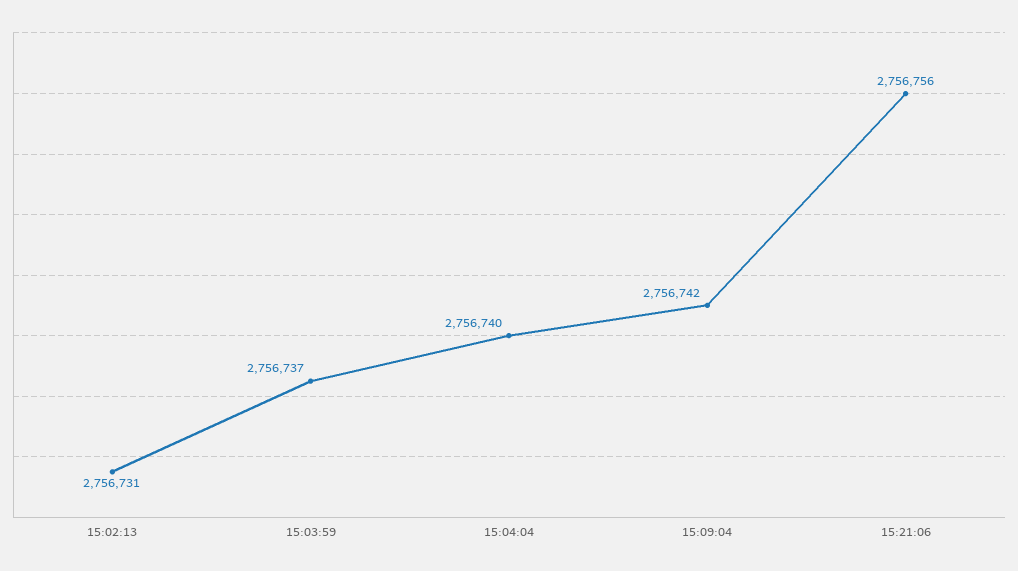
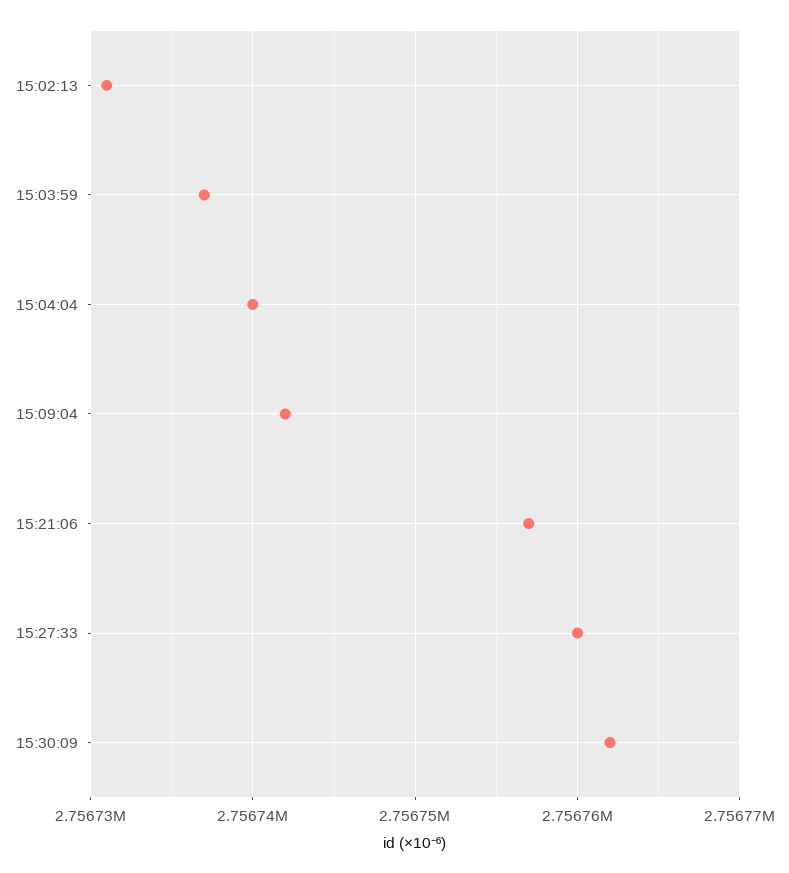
15:21:06: 2756756 -> 2756757
15:27:33: none -> 2756760
15:30:09: none -> 2756762

